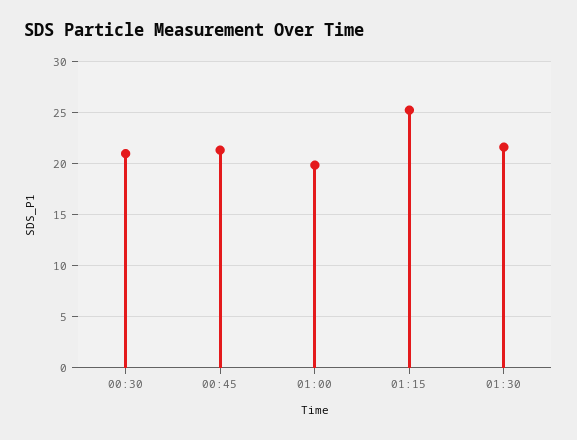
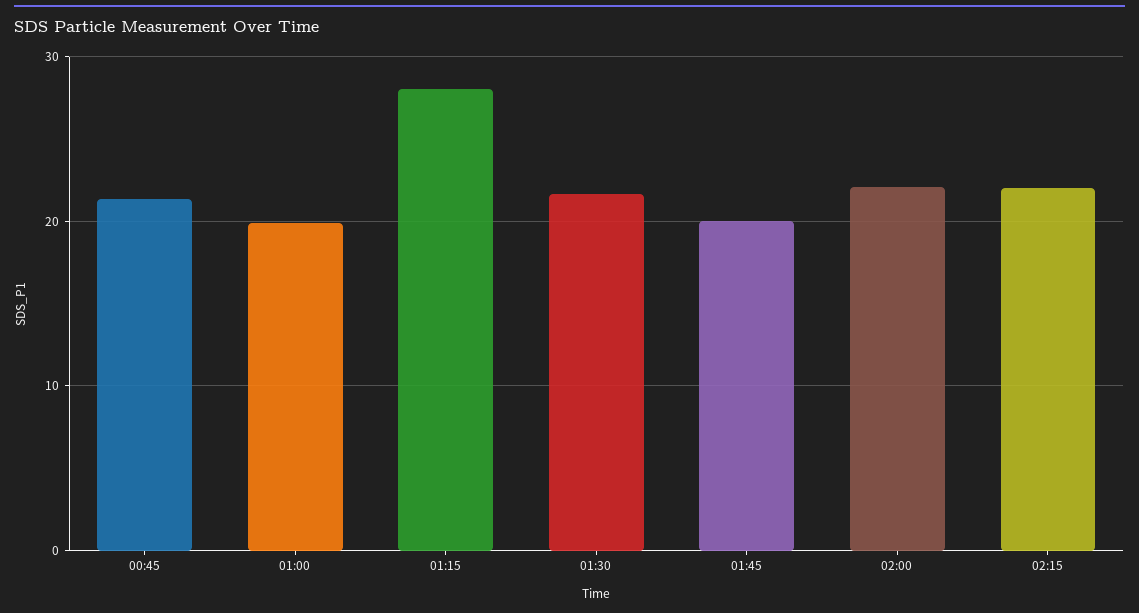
00:30: 21 -> none
01:15: 25 -> 28
01:45: none -> 20
02:00: none -> 22
02:15: none -> 22

